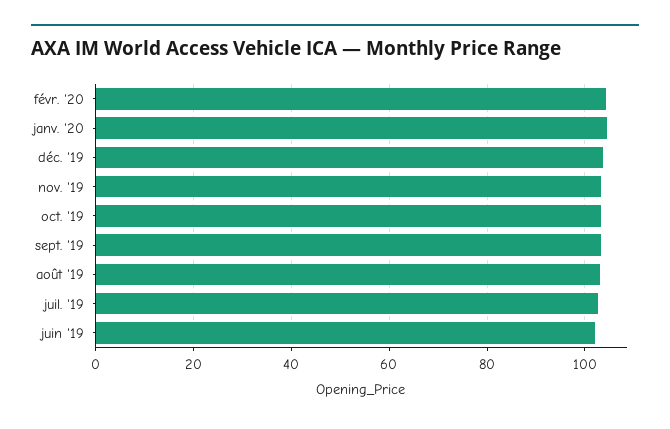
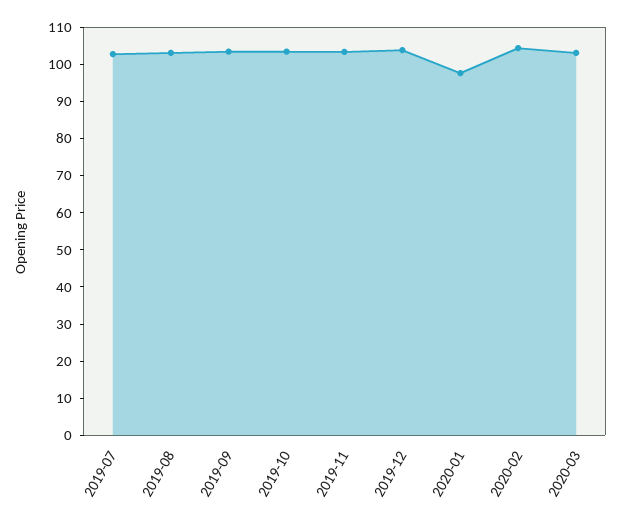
janv. '20: 104 -> 97.5
juin '19: 102 -> none
2020-03: none -> 102.5

